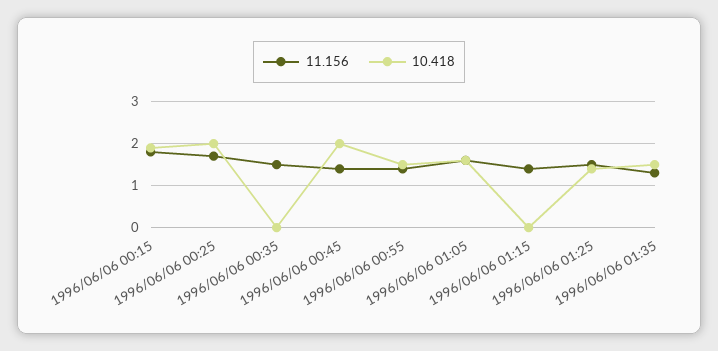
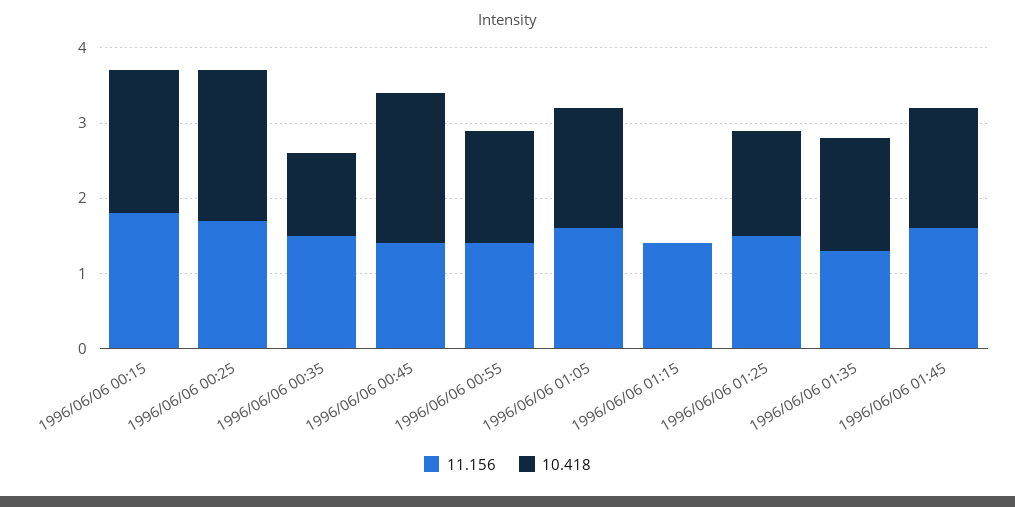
10.418, 1996/06/06 00:35: 0 -> 1
11.156, 1996/06/06 01:45: none -> 1.5
10.418, 1996/06/06 01:45: none -> 1.5

